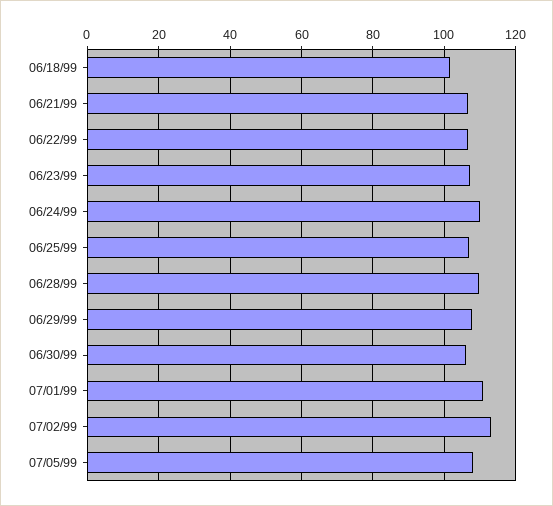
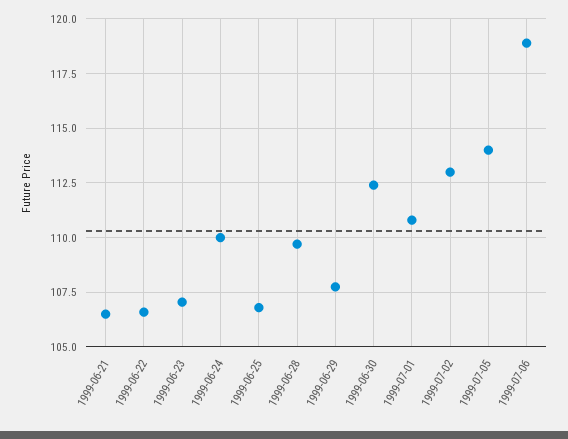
06/18/99: 102 -> none
06/30/99: 106 -> 112.5
07/05/99: 108 -> 114
1999-07-06: none -> 119

